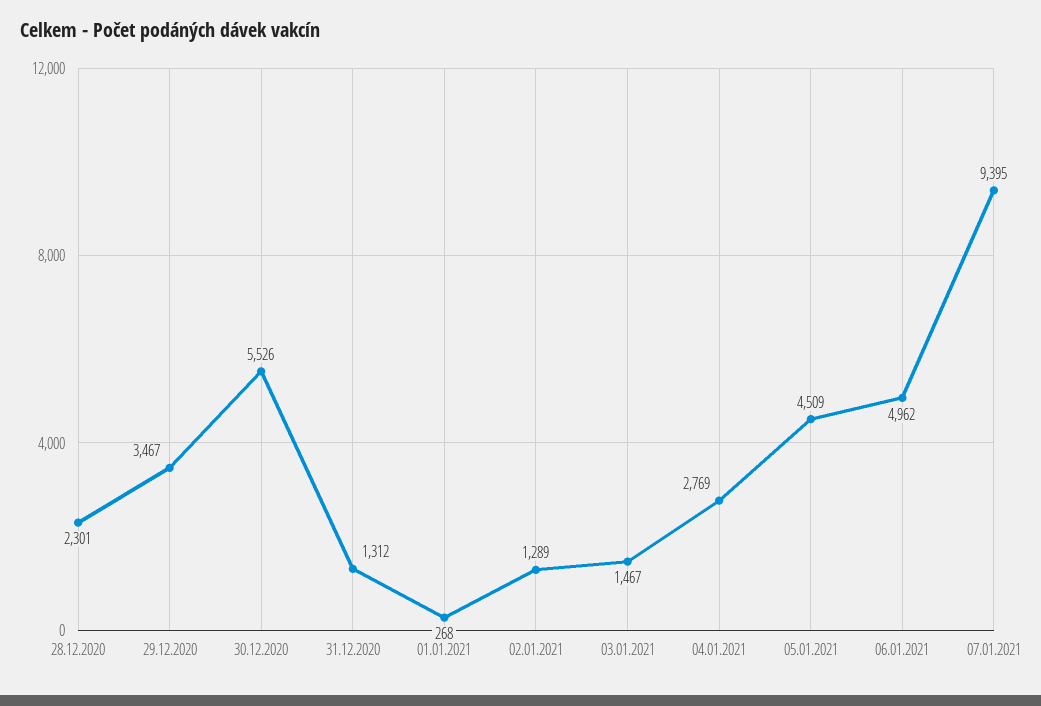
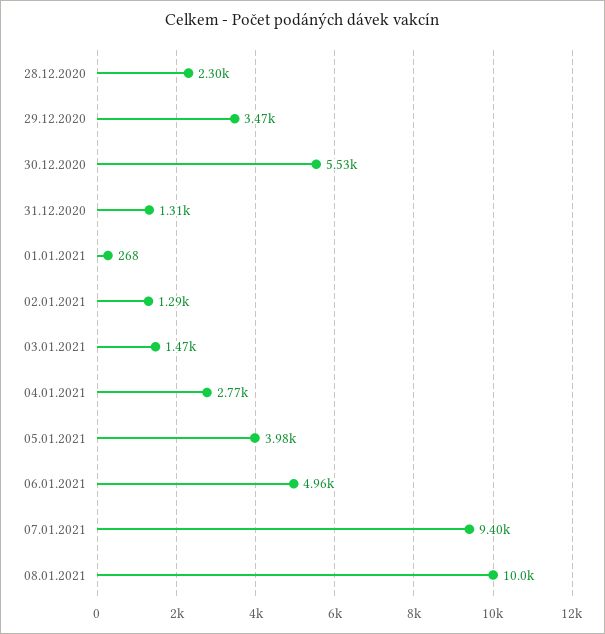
05.01.2021: 4509 -> 3980
08.01.2021: none -> 10000

